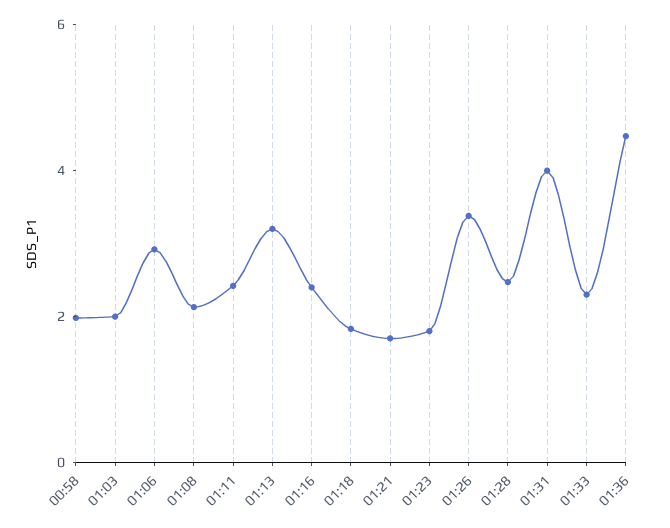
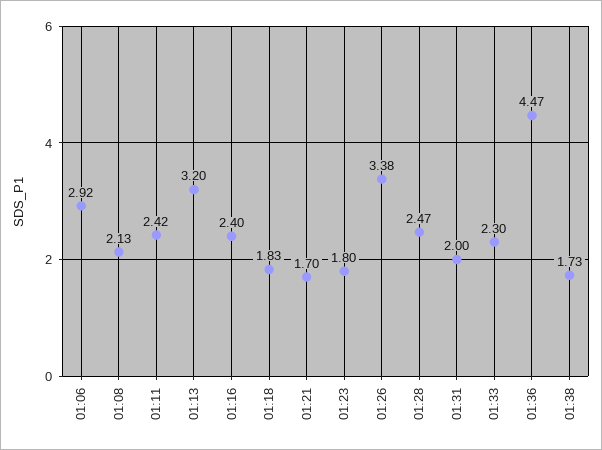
00:58: 2 -> none
01:03: 2 -> none
01:31: 4 -> 2
01:38: none -> 1.73

